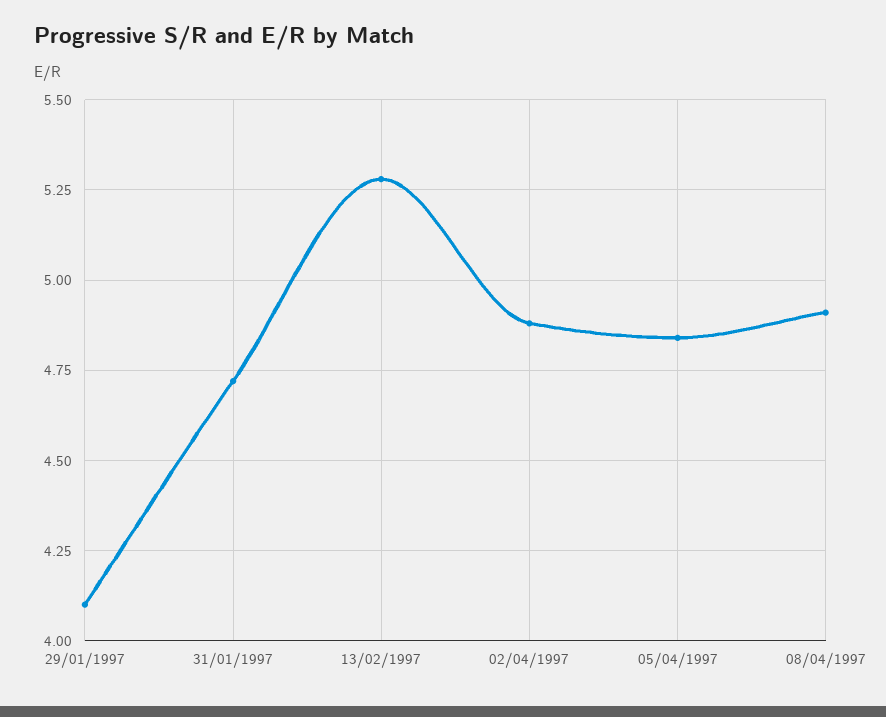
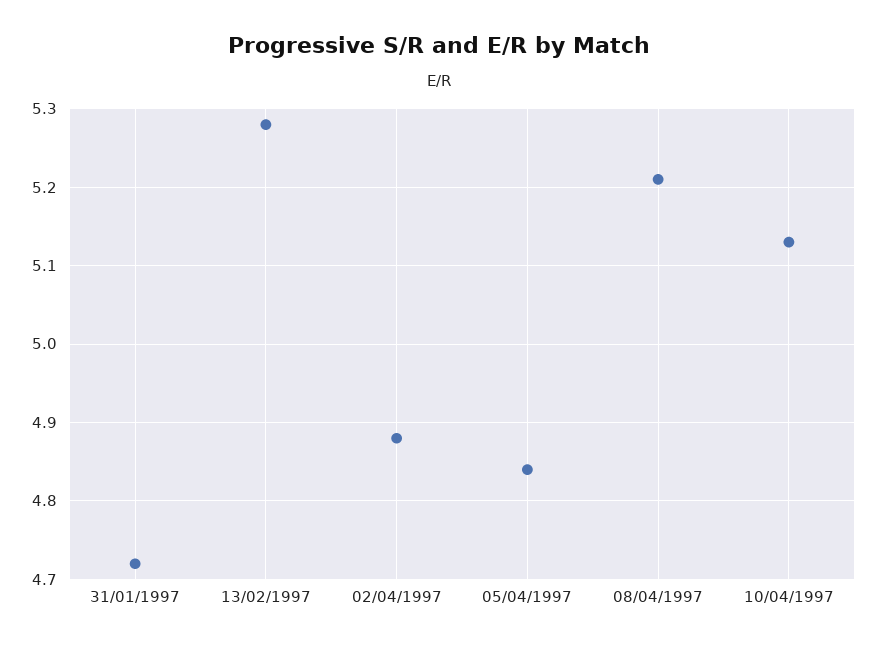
29/01/1997: 4.1 -> none
08/04/1997: 4.9 -> 5.21
10/04/1997: none -> 5.13

